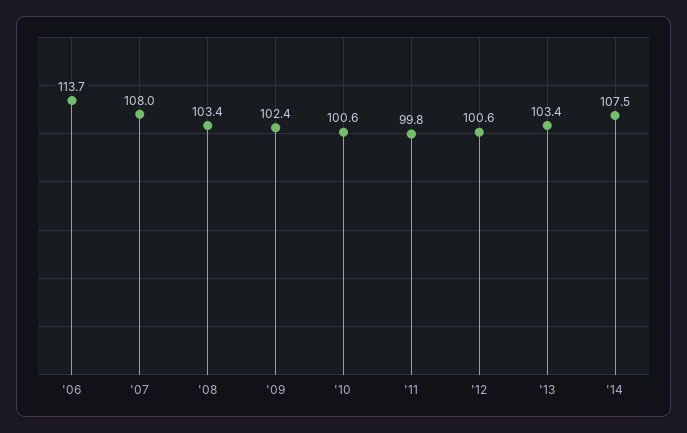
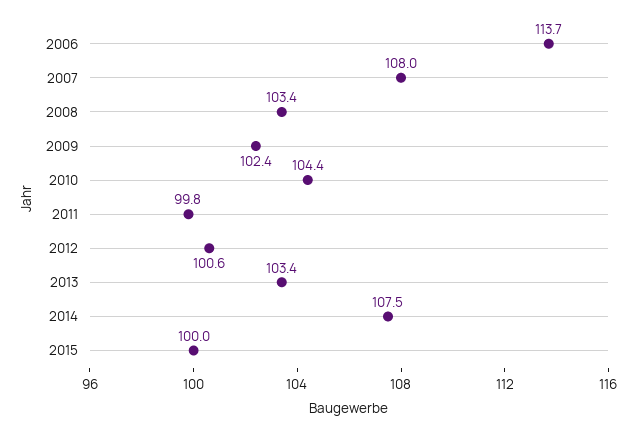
'10: 100.6 -> 104.4
2015: none -> 100

